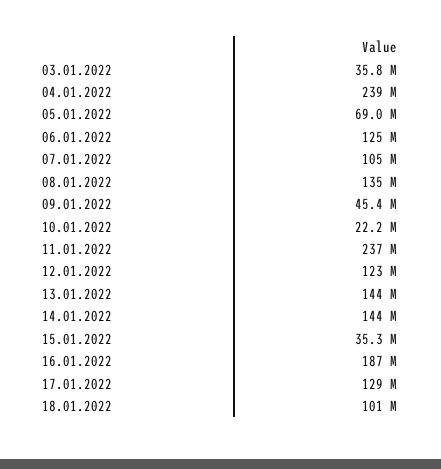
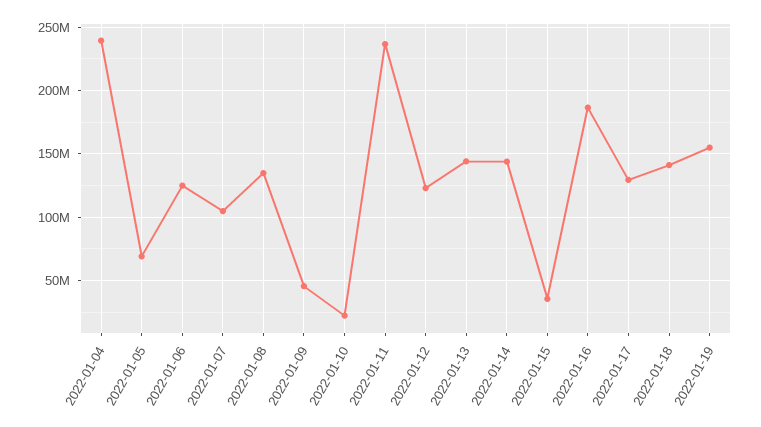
03.01.2022: 35800000 -> none
18.01.2022: 101000000 -> 140000000
2022-01-19: none -> 155000000

